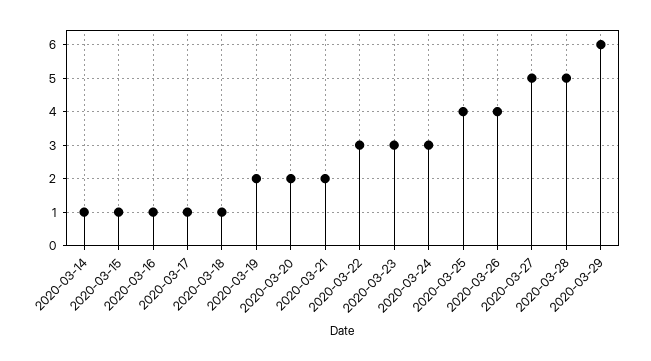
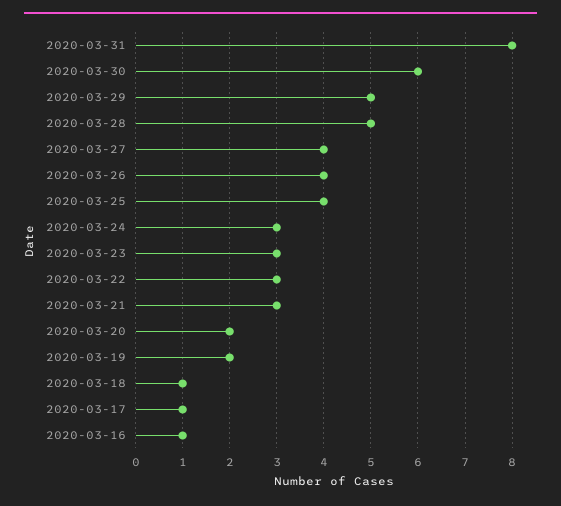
2020-03-14: 1 -> none
2020-03-15: 1 -> none
2020-03-21: 2 -> 3
2020-03-27: 5 -> 4
2020-03-29: 6 -> 5
2020-03-31: none -> 8
2020-03-30: none -> 6

